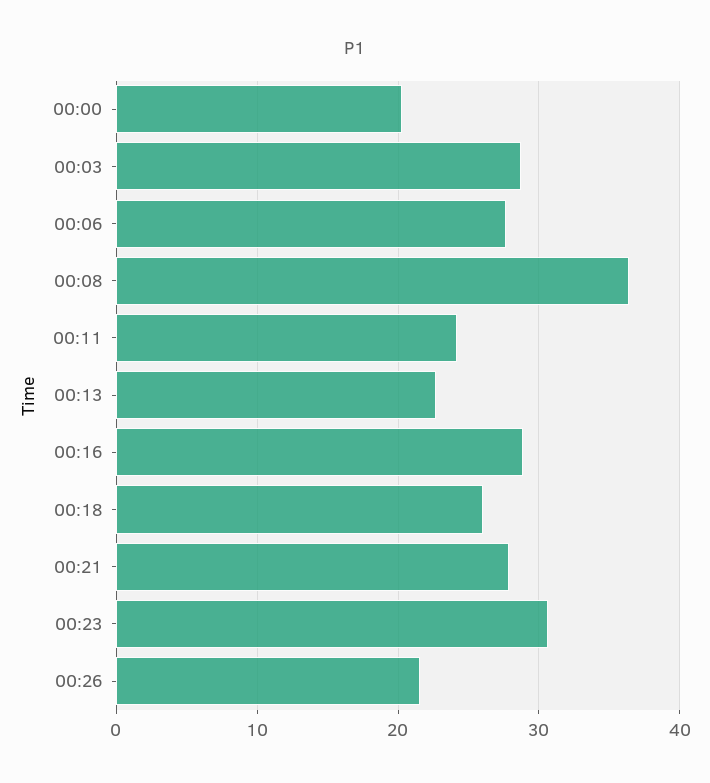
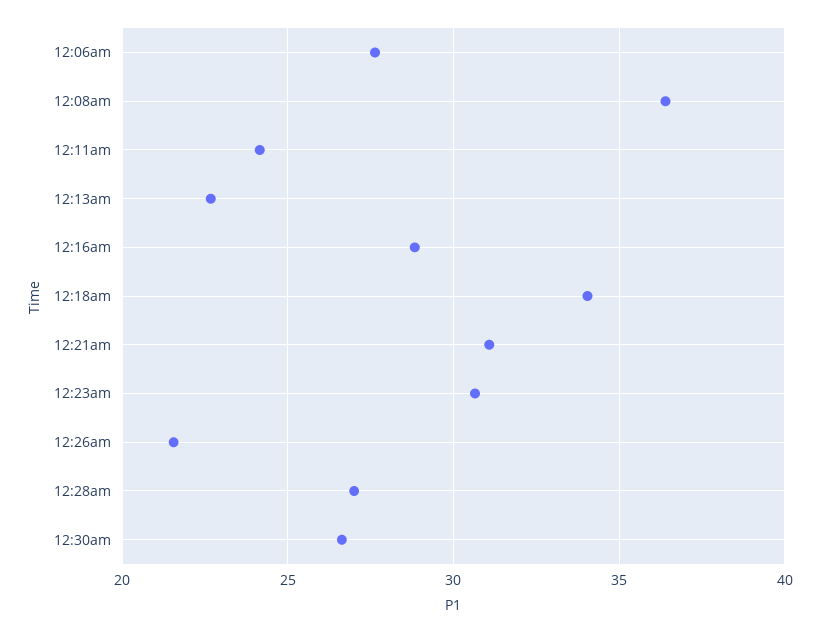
00:00: 20 -> none
00:03: 29 -> none
00:18: 26 -> 34
00:21: 28 -> 31
12:28am: none -> 27
12:30am: none -> 26.5

